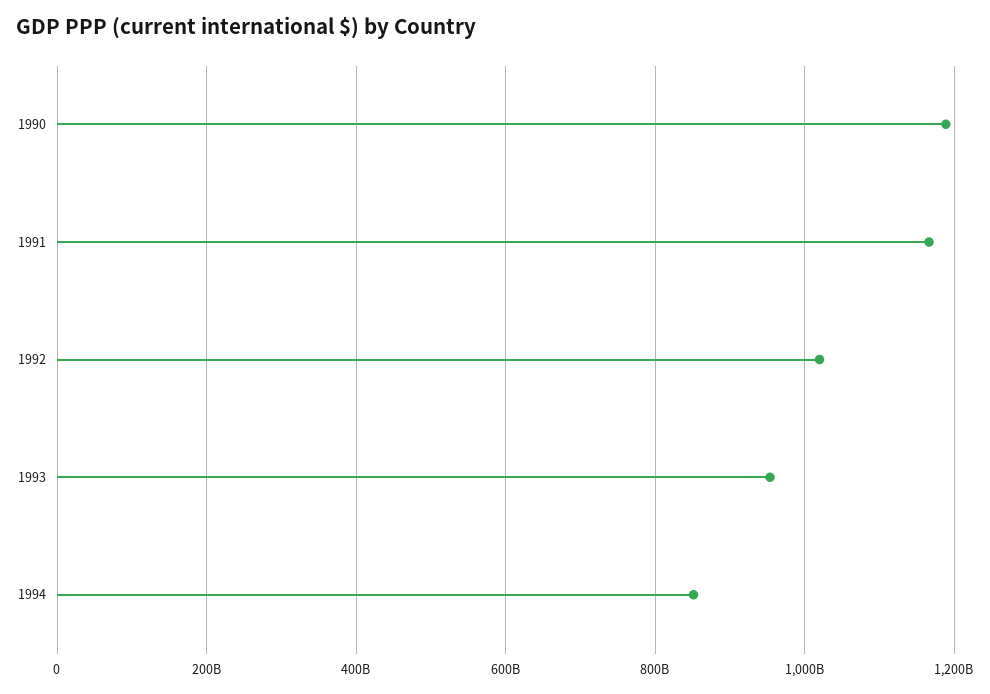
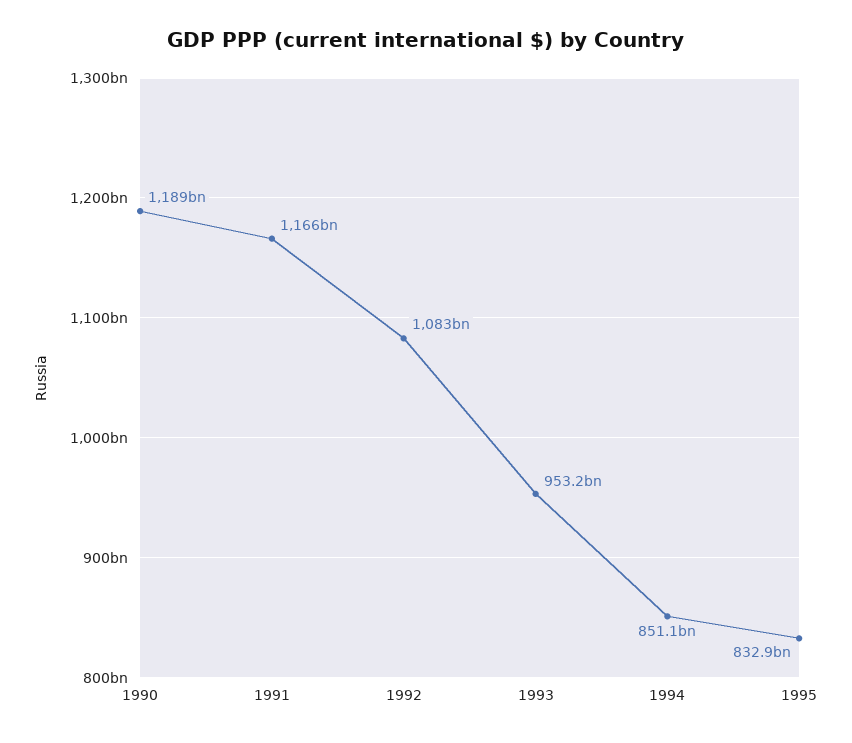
1992: 1020000000000 -> 1083000000000
1995: none -> 832900000000

